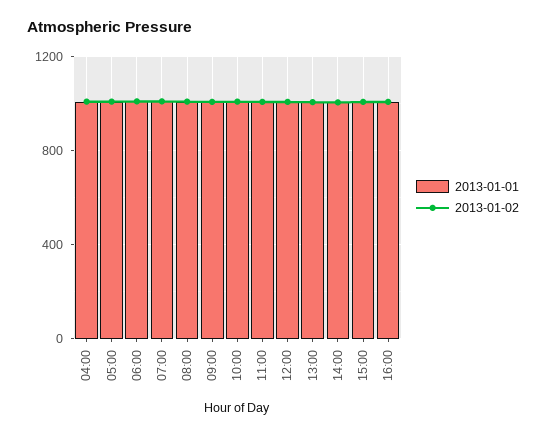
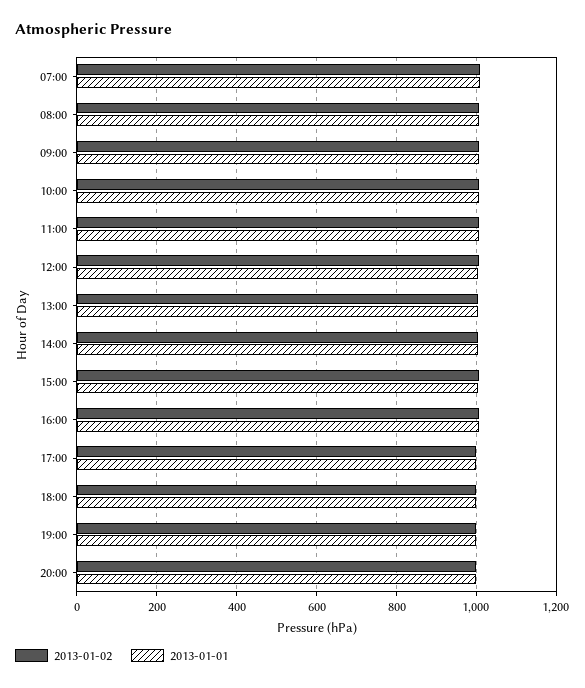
2013-01-01, 04:00: 1000 -> none
2013-01-02, 04:00: 1000 -> none
2013-01-01, 05:00: 1000 -> none
2013-01-02, 05:00: 1000 -> none
2013-01-01, 06:00: 1000 -> none
2013-01-02, 06:00: 1000 -> none
2013-01-02, 17:00: none -> 1000
2013-01-01, 17:00: none -> 1000
2013-01-02, 18:00: none -> 1000
2013-01-01, 18:00: none -> 1000
2013-01-02, 19:00: none -> 1000
2013-01-01, 19:00: none -> 1000
2013-01-02, 20:00: none -> 1000
2013-01-01, 20:00: none -> 1000

